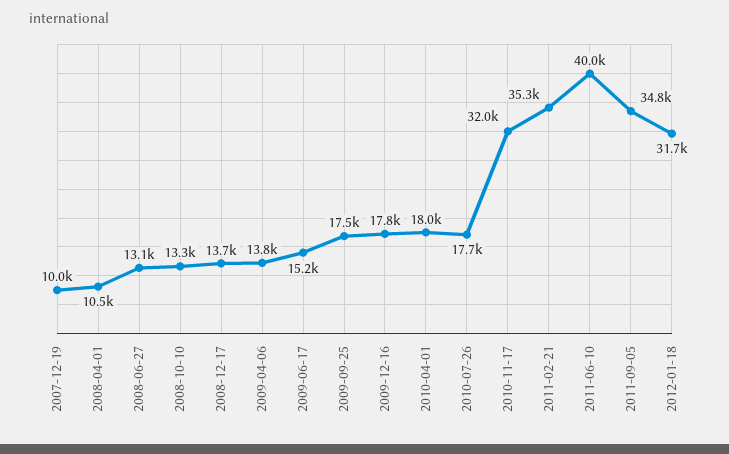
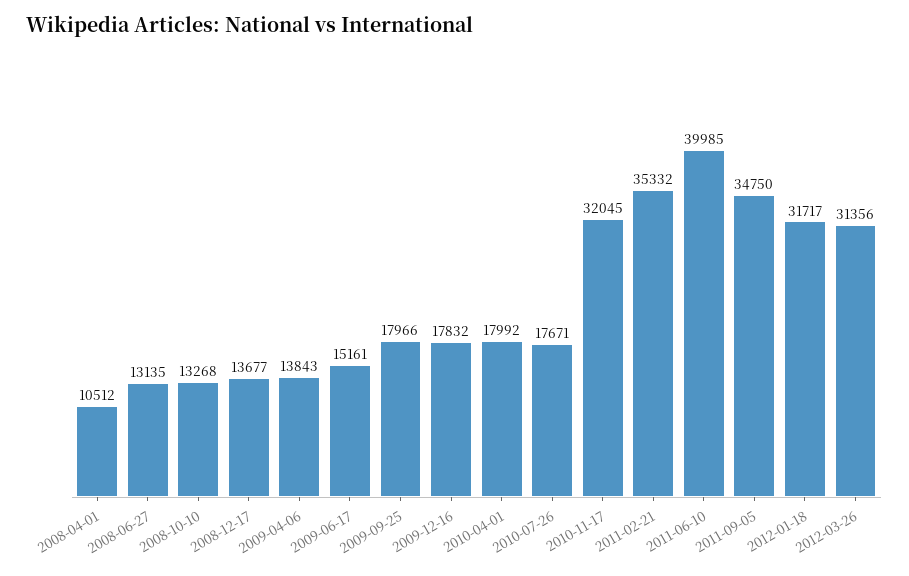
2007-12-19: 10000 -> none
2009-09-25: 17500 -> 17966
2012-03-26: none -> 31356

